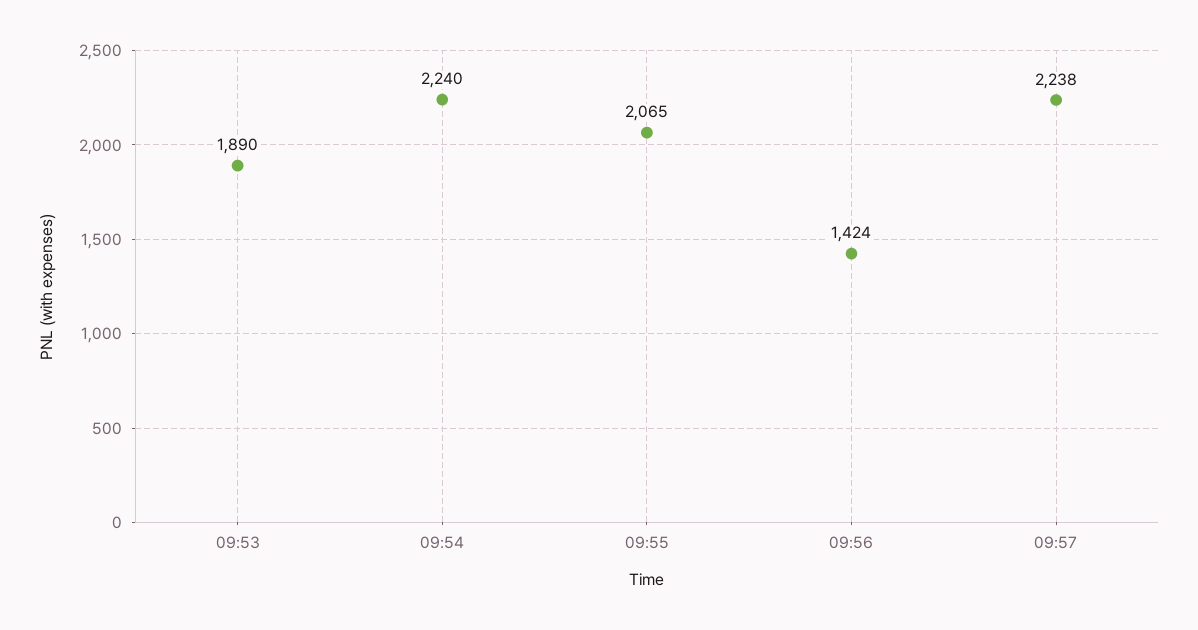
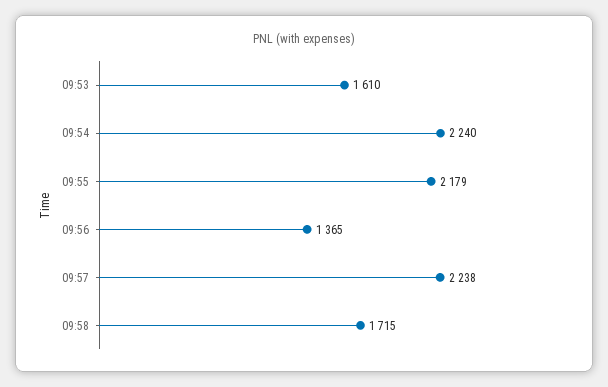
09:53: 1890 -> 1610
09:55: 2065 -> 2179
09:56: 1424 -> 1365
09:58: none -> 1715

